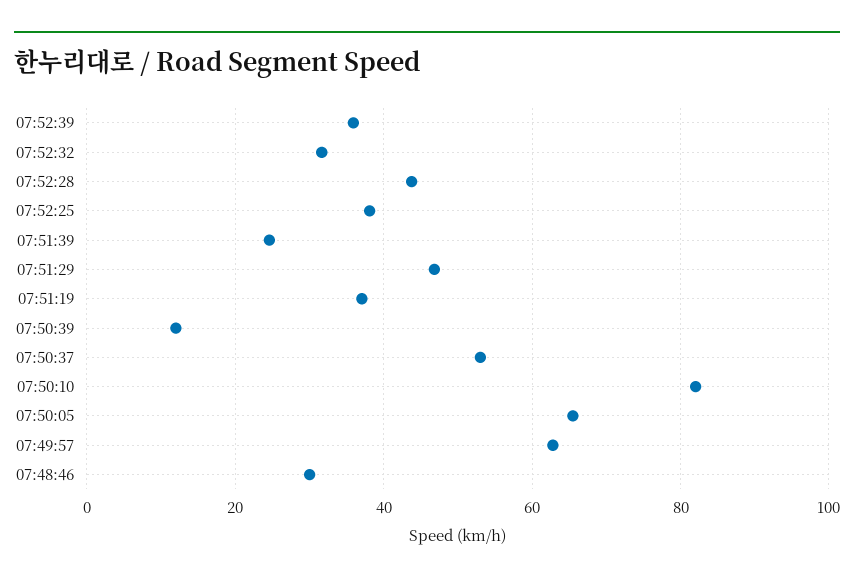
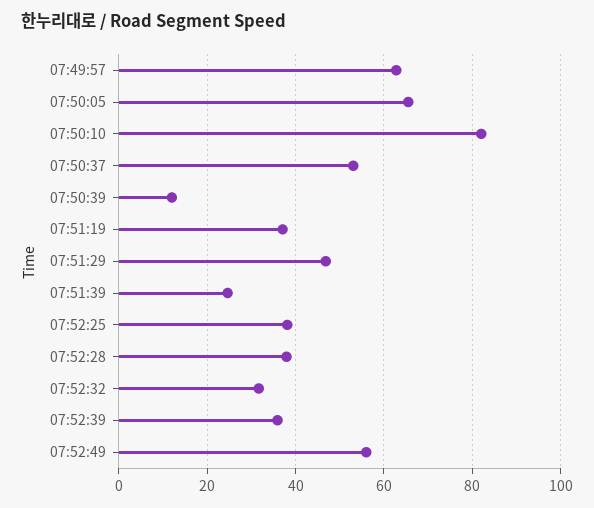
07:52:28: 44 -> 38
07:48:46: 30 -> none
07:52:49: none -> 56

